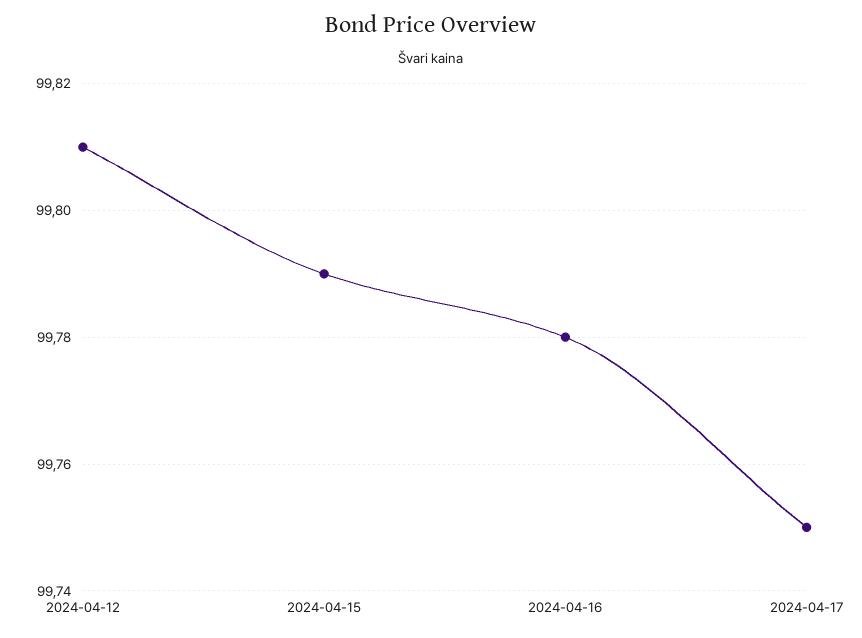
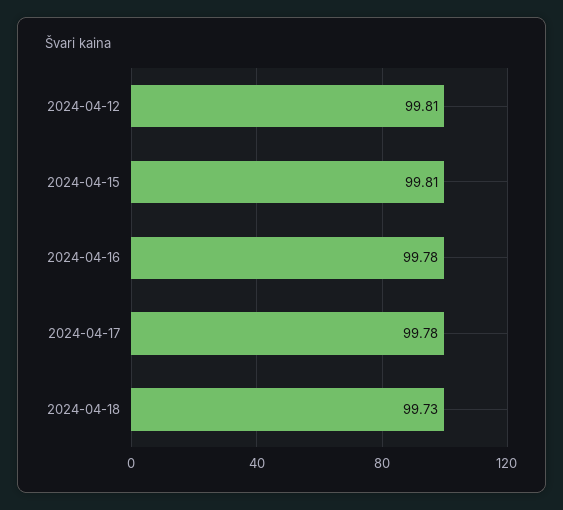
2024-04-15: 99.79 -> 99.81
2024-04-17: 99.75 -> 99.78
2024-04-18: none -> 99.73

